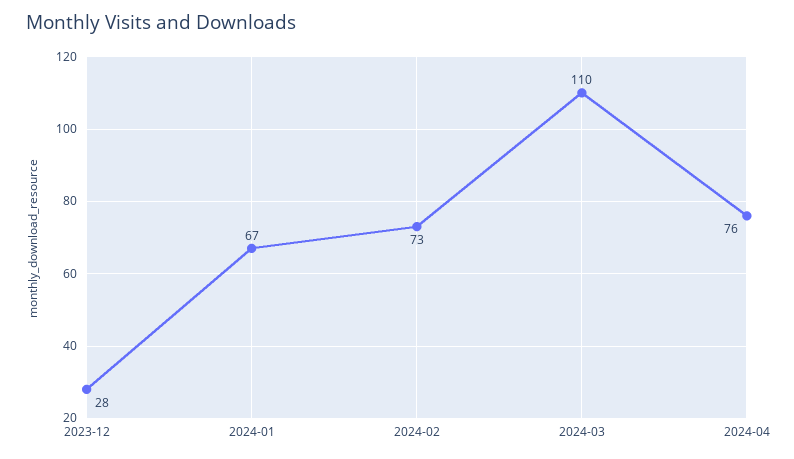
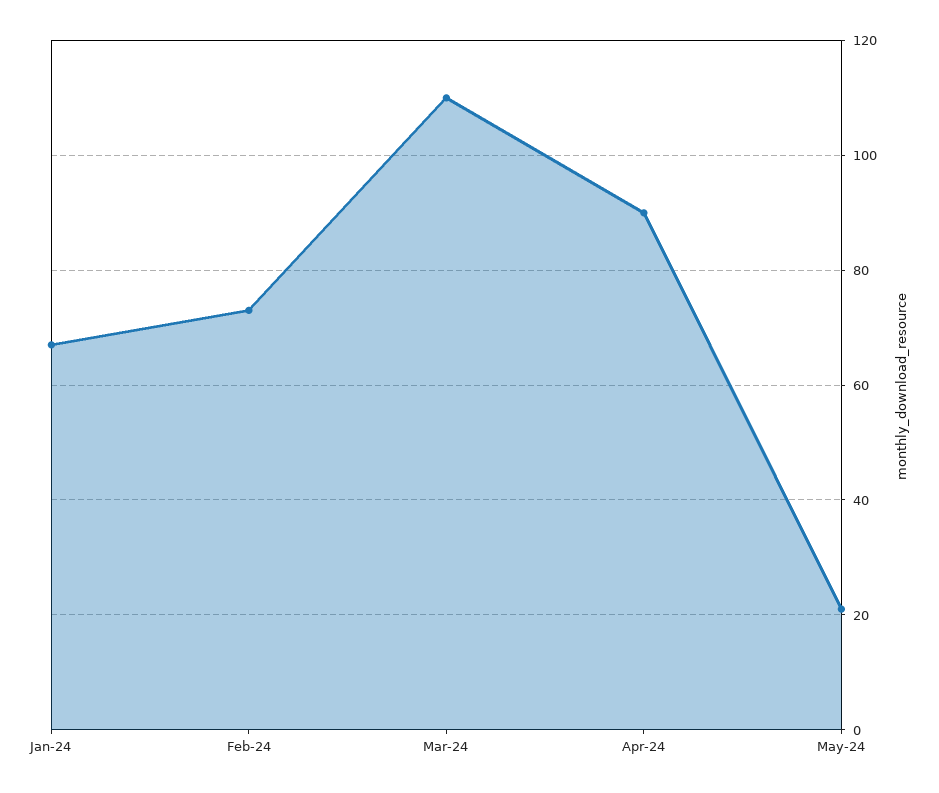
2023-12: 28 -> none
2024-04: 76 -> 90
May-24: none -> 20

